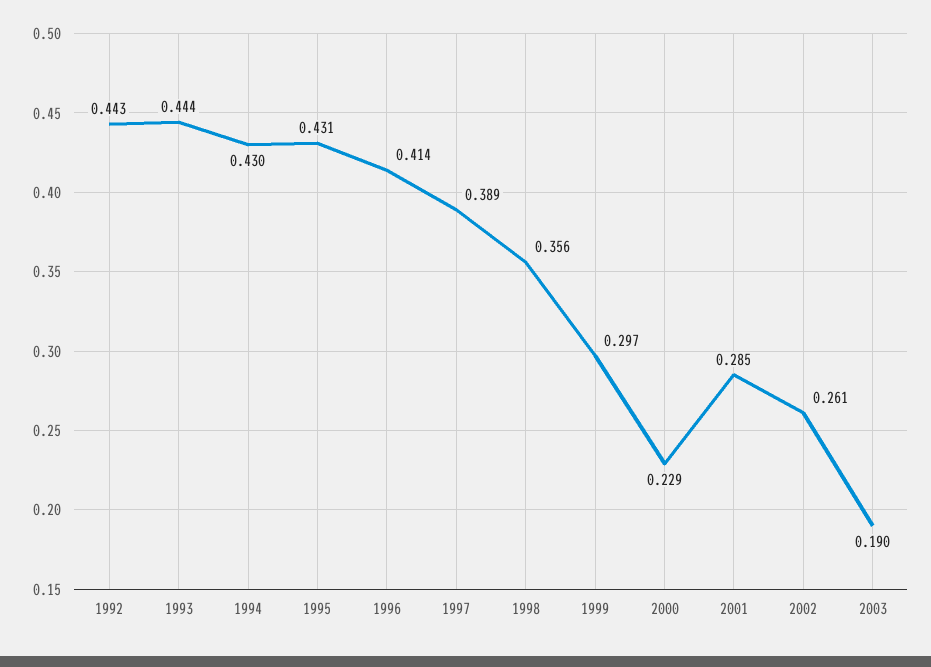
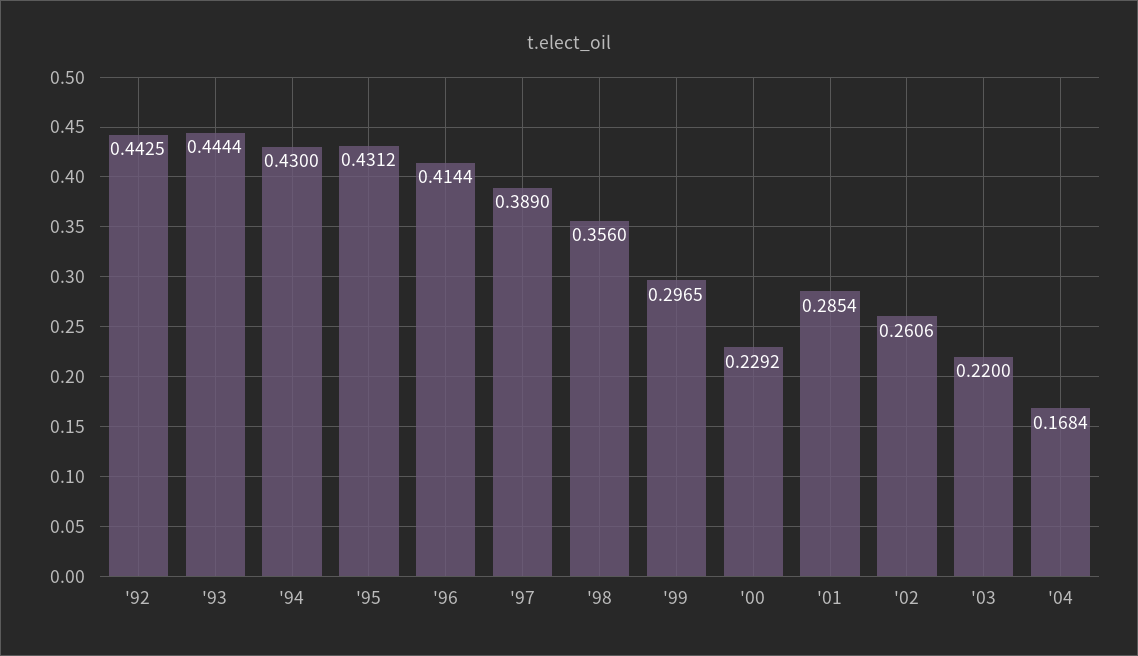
2003: 0.19 -> 0.22
'04: none -> 0.1684

